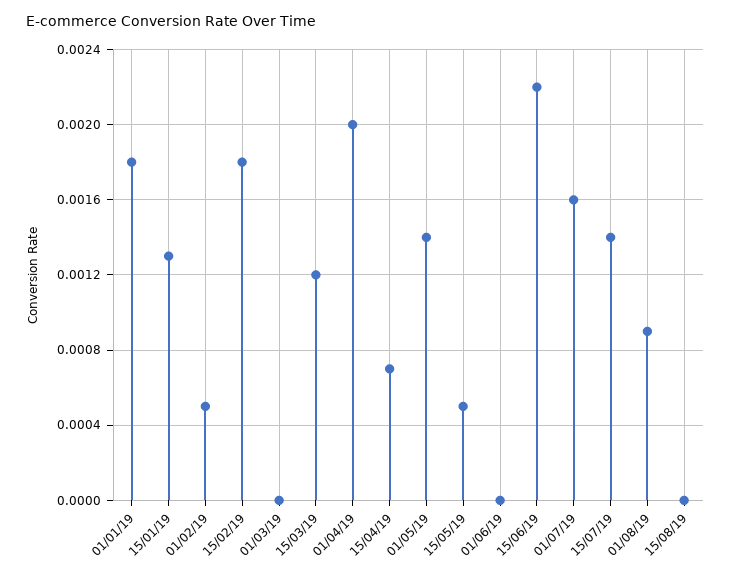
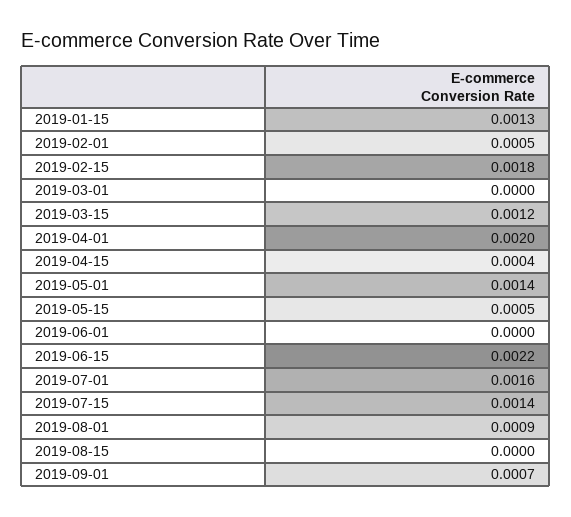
01/01/19: 0.0018 -> none
15/04/19: 0.0007 -> 0.0004
2019-09-01: none -> 0.0007

